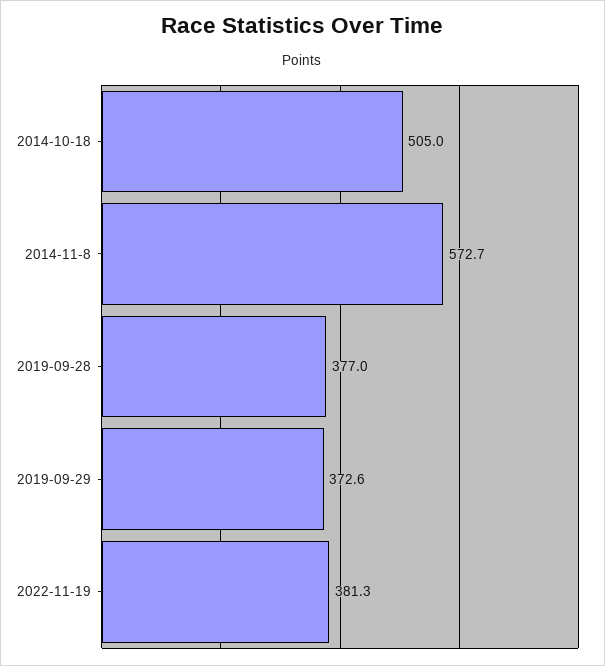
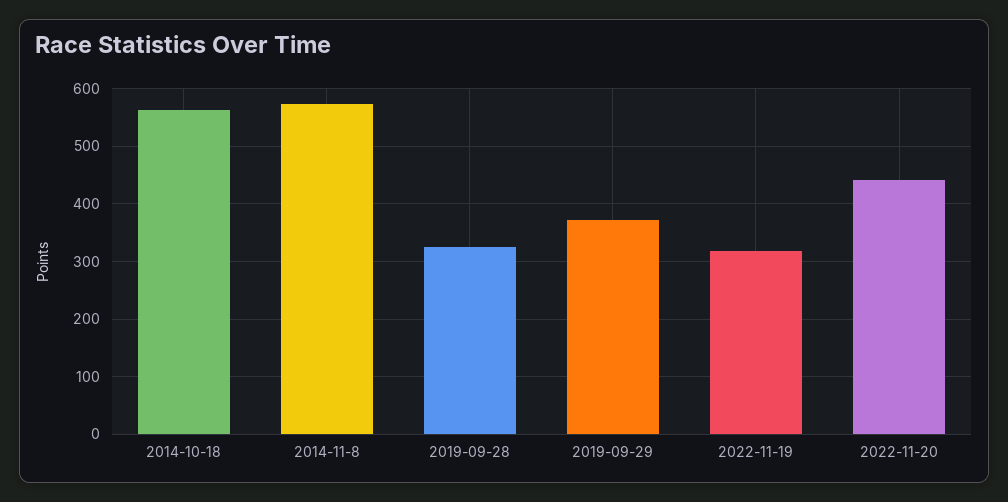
2014-10-18: 505 -> 560
2019-09-28: 377 -> 320
2022-11-19: 381.3 -> 320
2022-11-20: none -> 440

